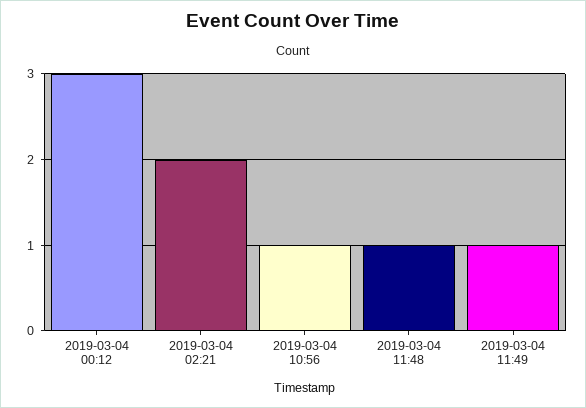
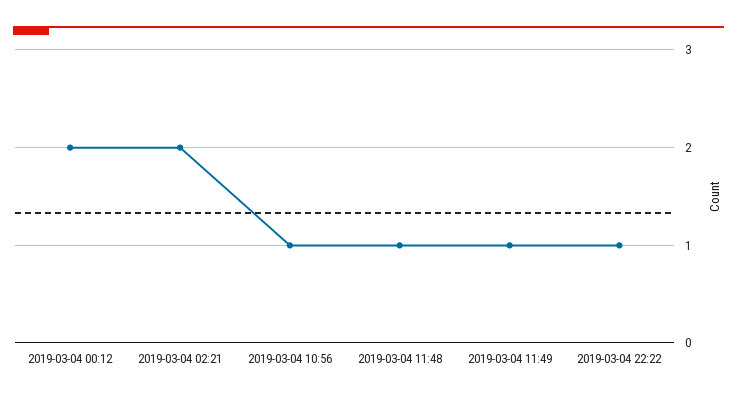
2019-03-04 00:12: 3 -> 2
2019-03-04 22:22: none -> 1

